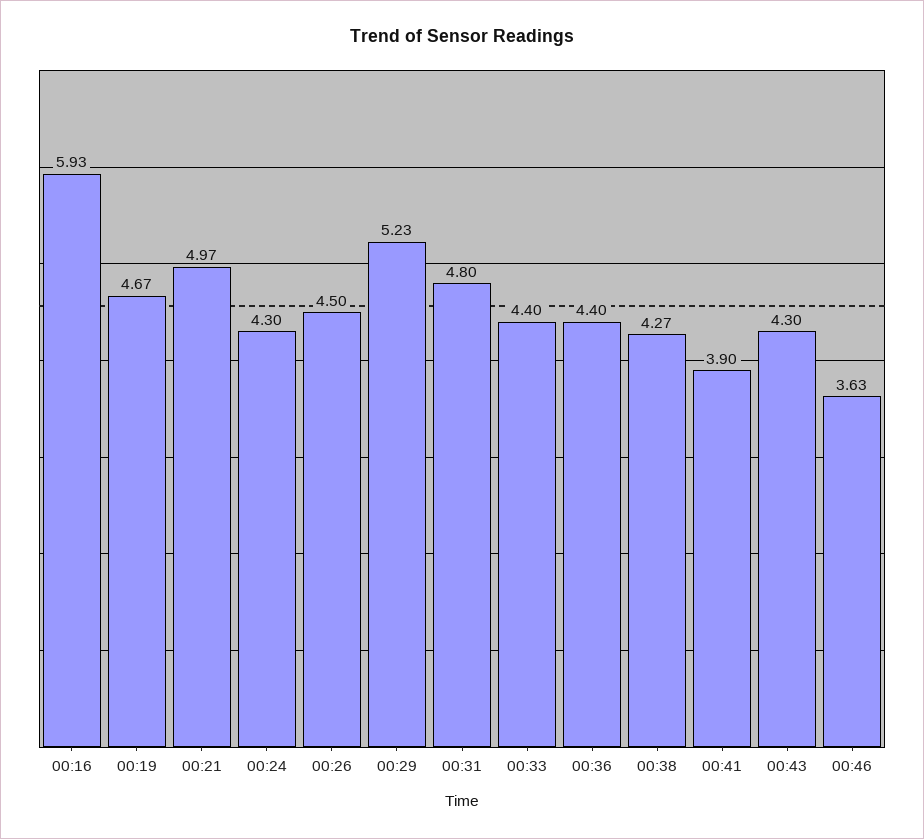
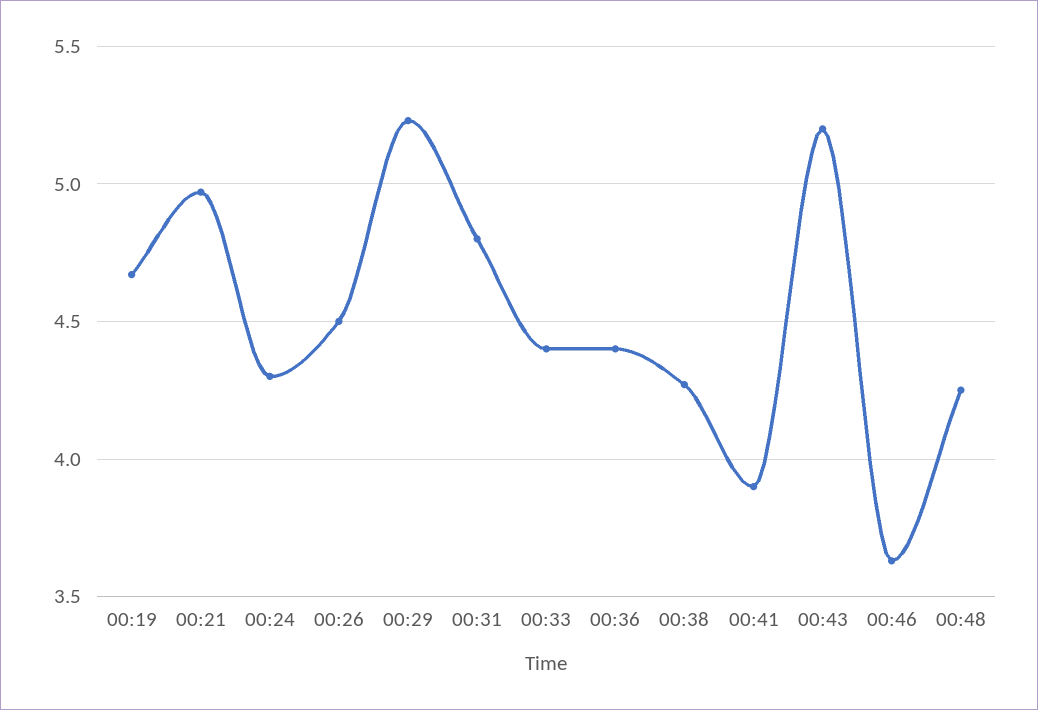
00:16: 5.93 -> none
00:43: 4.3 -> 5.2
00:48: none -> 4.25

